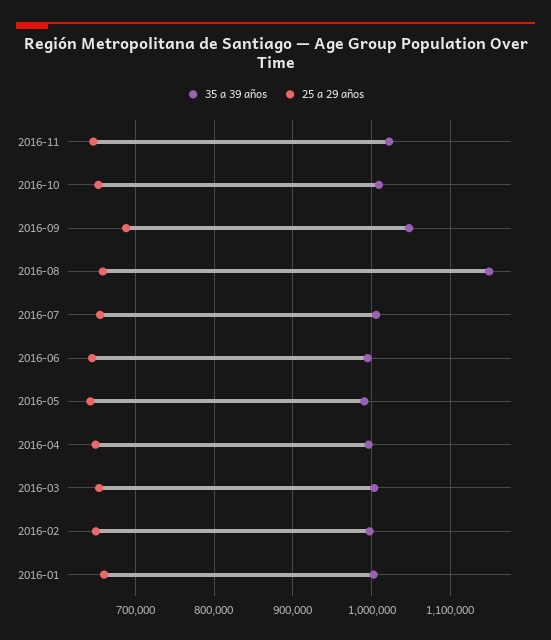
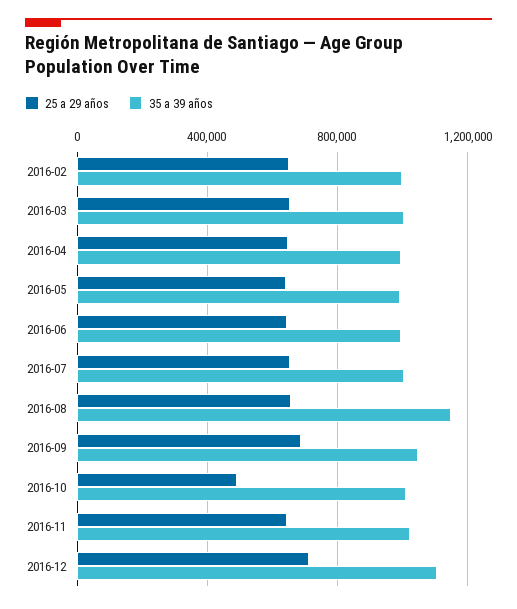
25 a 29 años, 2016-10: 650000 -> 500000
35 a 39 años, 2016-01: 1000000 -> none
25 a 29 años, 2016-01: 660000 -> none
25 a 29 años, 2016-12: none -> 700000
35 a 39 años, 2016-12: none -> 1100000

